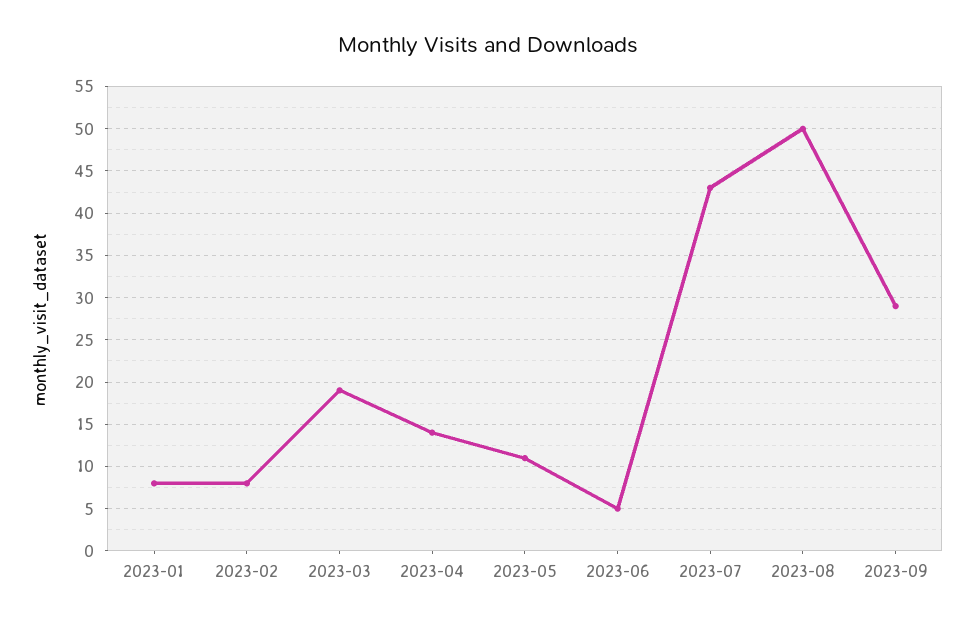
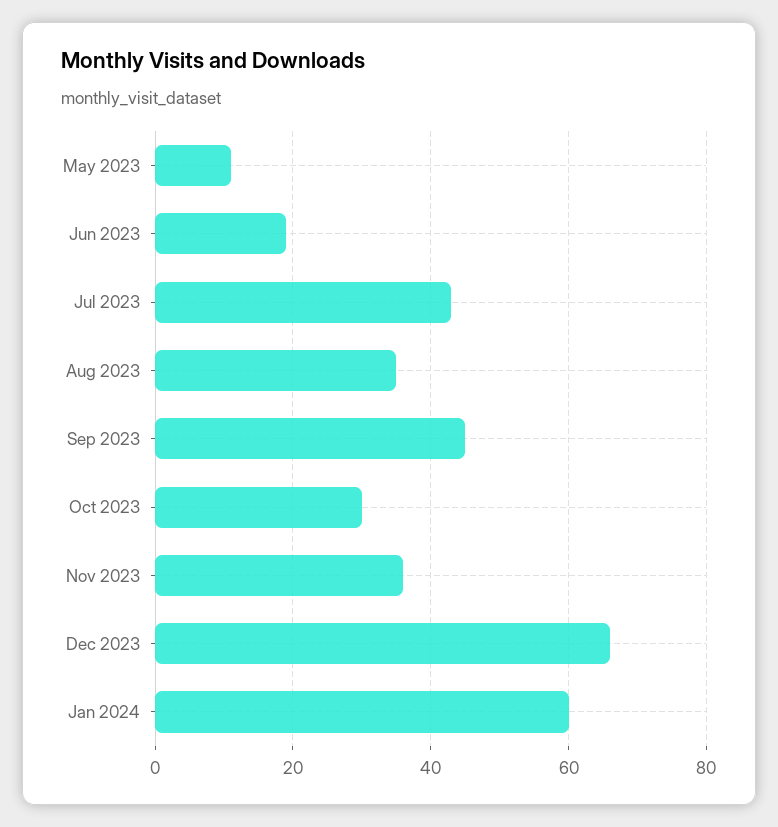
2023-01: 8 -> none
2023-02: 8 -> none
2023-03: 19 -> none
2023-04: 14 -> none
2023-06: 5 -> 20
2023-08: 50 -> 35
2023-09: 29 -> 45
Oct 2023: none -> 30
Nov 2023: none -> 35
Dec 2023: none -> 65
Jan 2024: none -> 60

